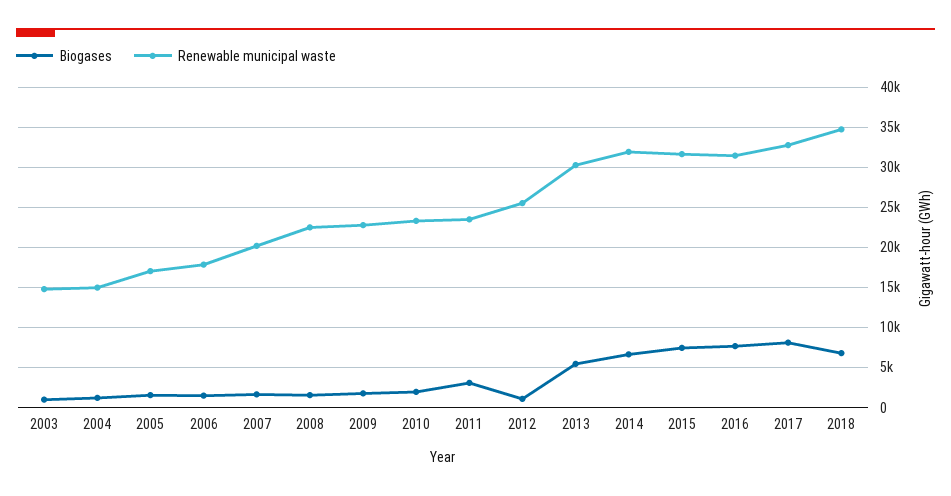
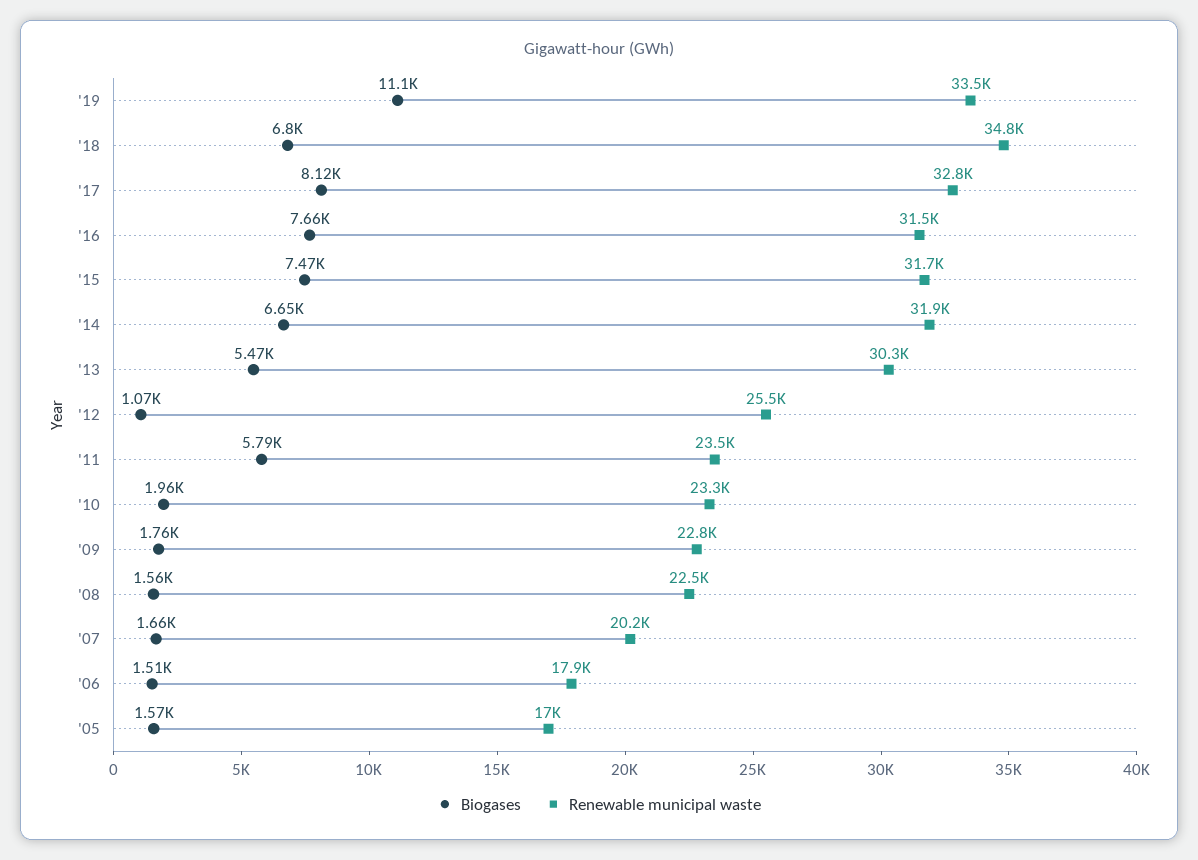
Biogases, 2003: 1000 -> none
Renewable municipal waste, 2003: 15000 -> none
Biogases, 2004: 1000 -> none
Renewable municipal waste, 2004: 15000 -> none
Biogases, 2011: 3000 -> 5790
Biogases, '19: none -> 11100
Renewable municipal waste, '19: none -> 33500

